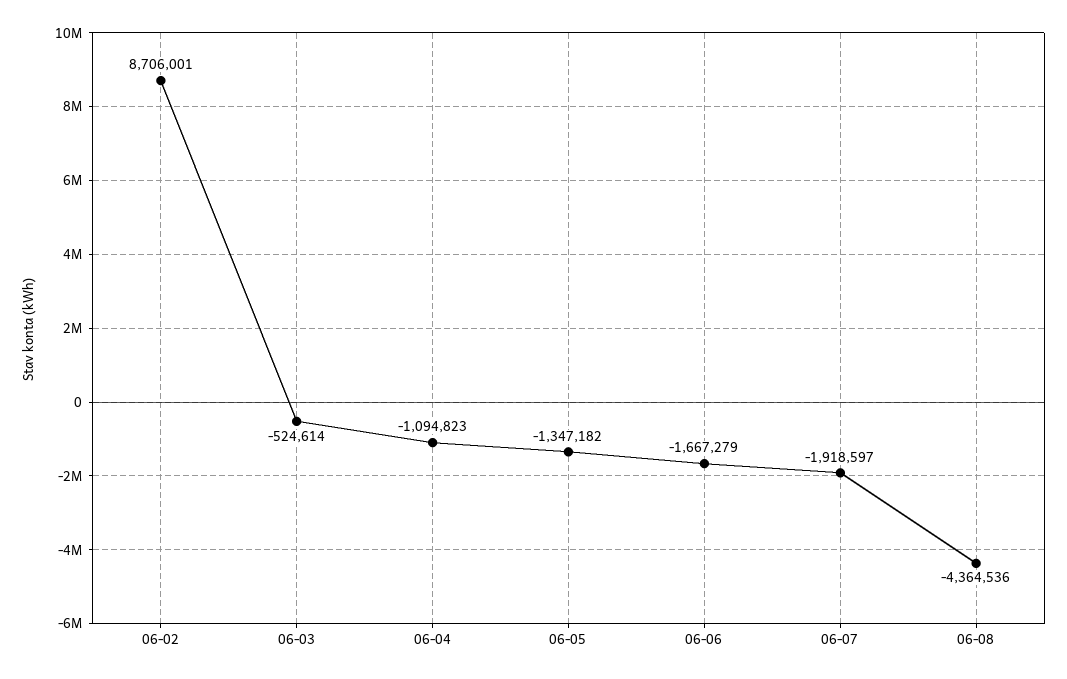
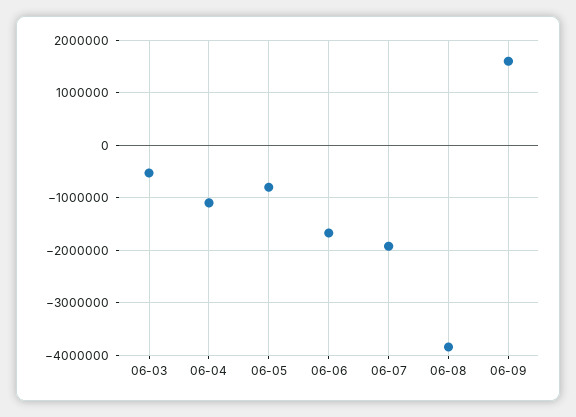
06-02: 8706001 -> none
06-05: -1347182 -> -800000
06-08: -4364536 -> -3800000
06-09: none -> 1600000

